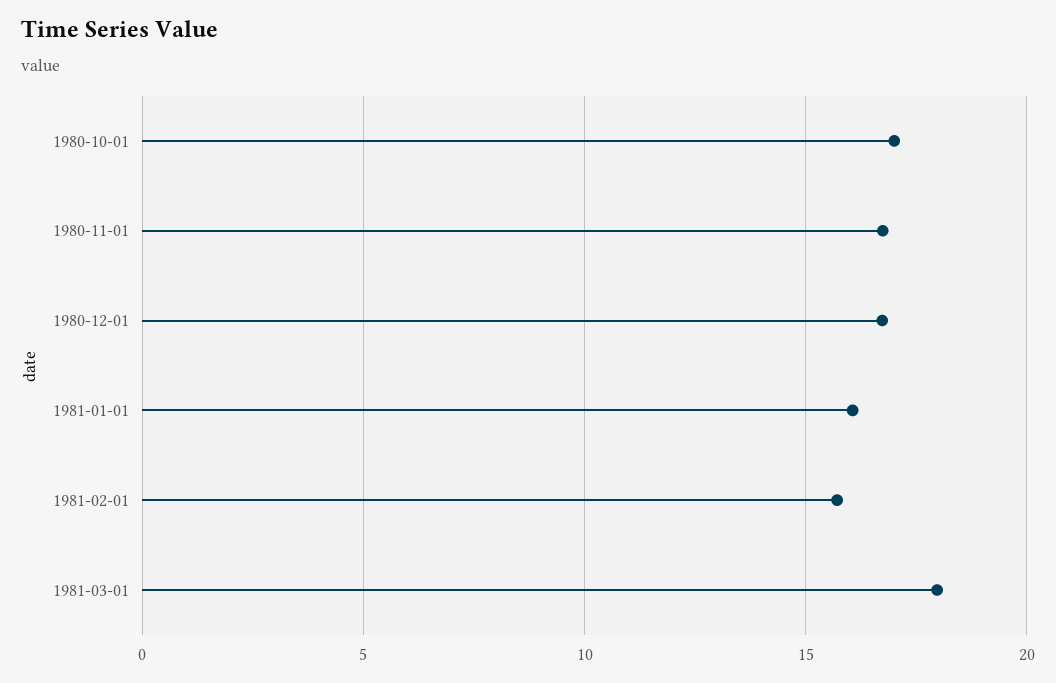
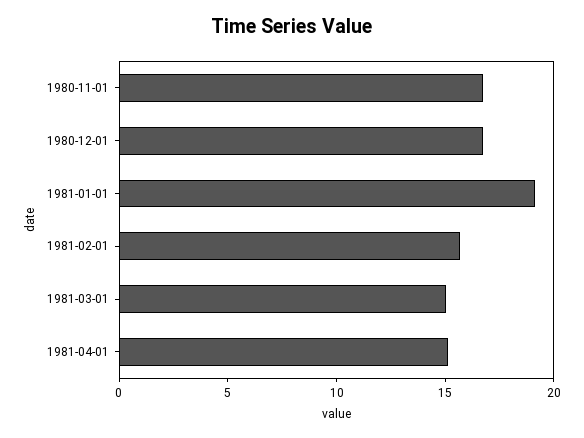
1980-10-01: 17 -> none
1981-01-01: 16 -> 19
1981-03-01: 18 -> 15
1981-04-01: none -> 15

